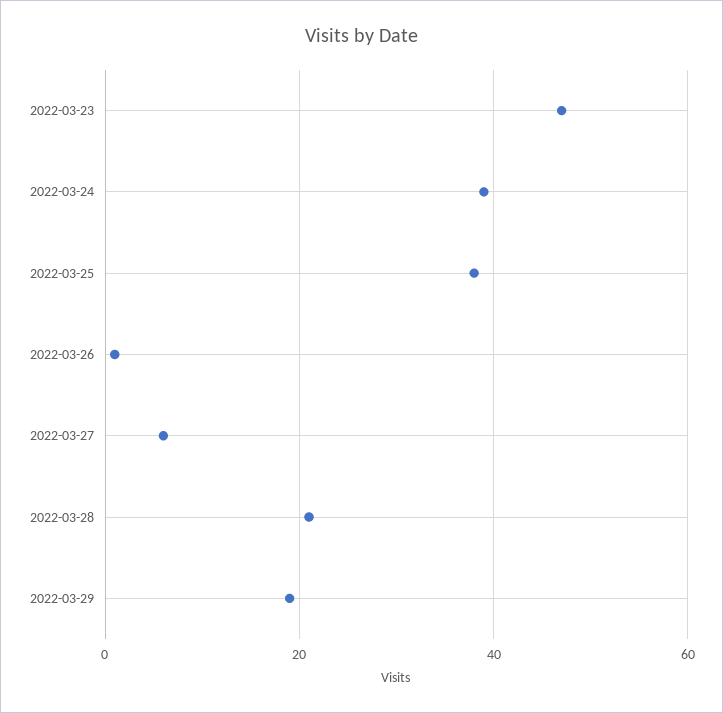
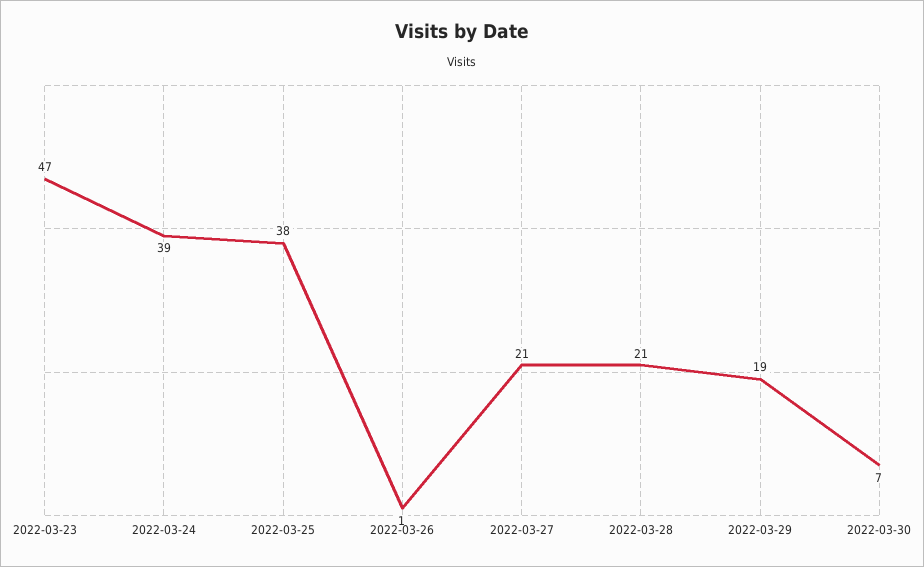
2022-03-27: 5 -> 21
2022-03-30: none -> 7

